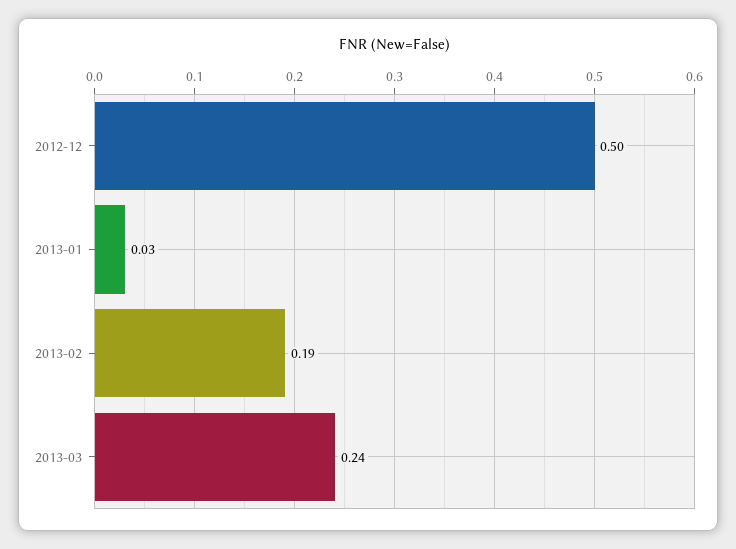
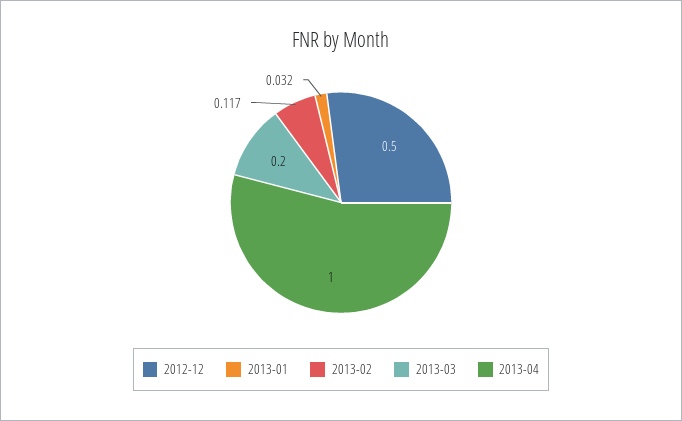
2013-02: 0.19 -> 0.117
2013-03: 0.24 -> 0.2
2013-04: none -> 1

